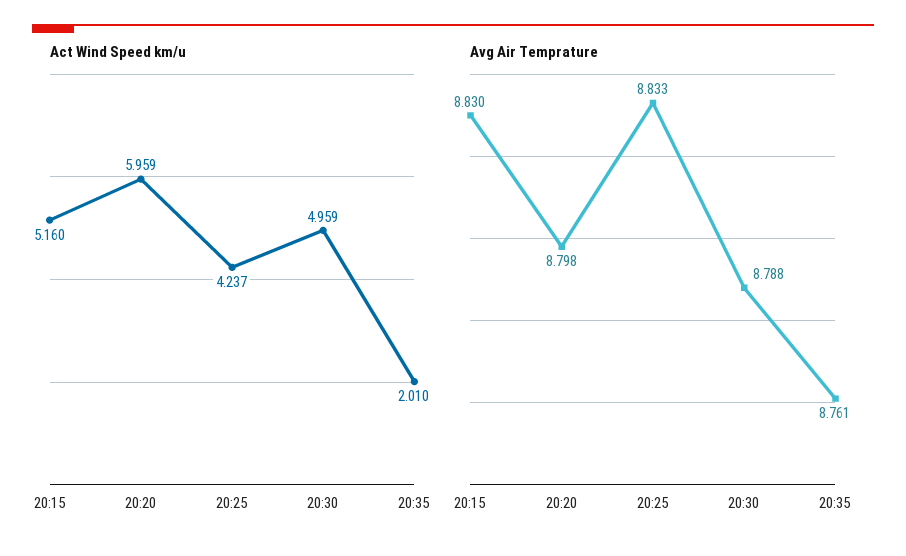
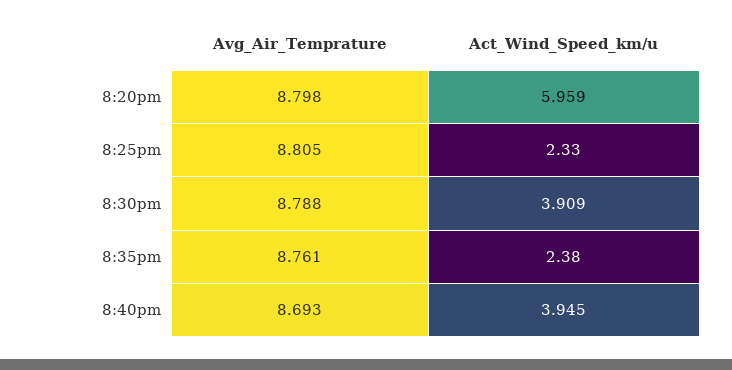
Act Wind Speed km/u, 20:15: 5.16 -> none
Act Wind Speed km/u, 20:25: 4.237 -> 2.33
Act Wind Speed km/u, 20:30: 4.959 -> 3.909
Act Wind Speed km/u, 20:35: 2.01 -> 2.38
Avg Air Temprature, 20:15: 8.83 -> none
Avg Air Temprature, 20:25: 8.833 -> 8.805
Avg Air Temprature, 8:40pm: none -> 8.693
Act Wind Speed km/u, 8:40pm: none -> 3.945

